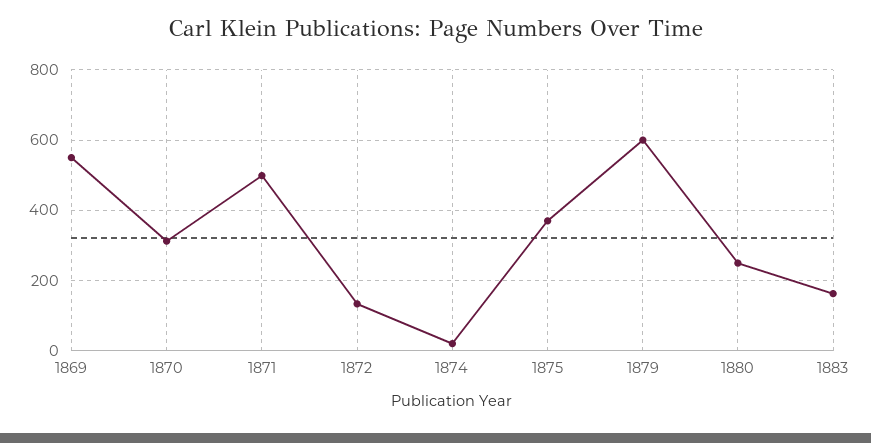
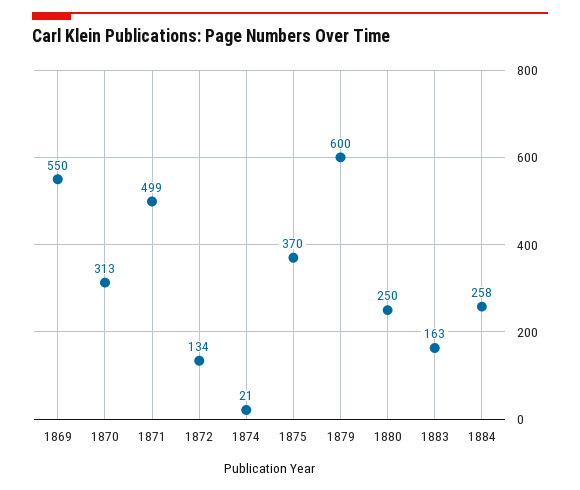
1884: none -> 258

